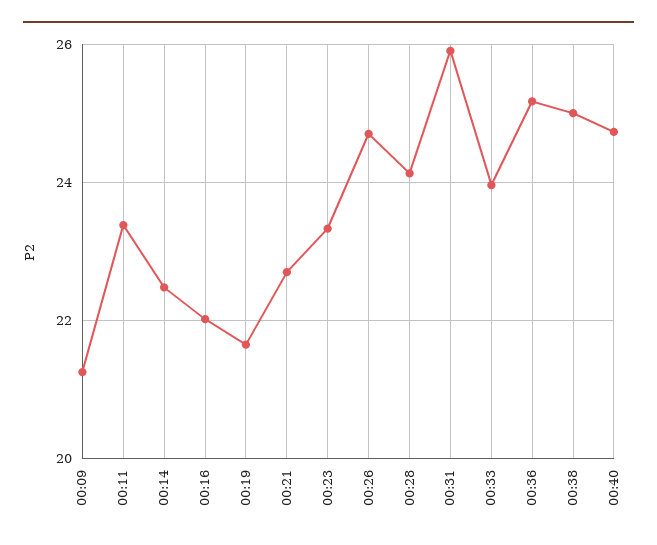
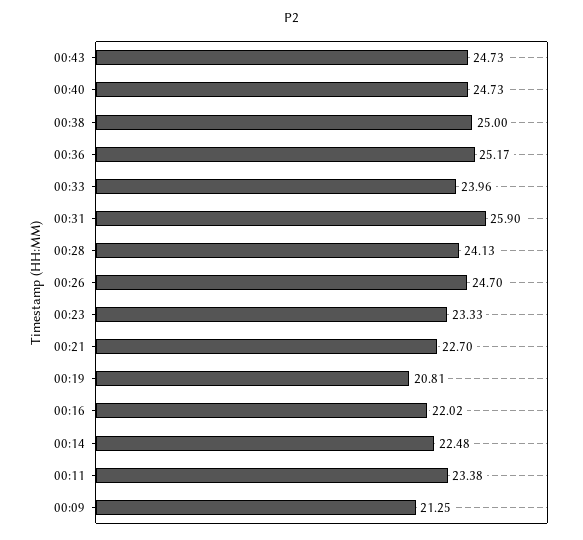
00:19: 21.6 -> 20.81
00:43: none -> 24.73

